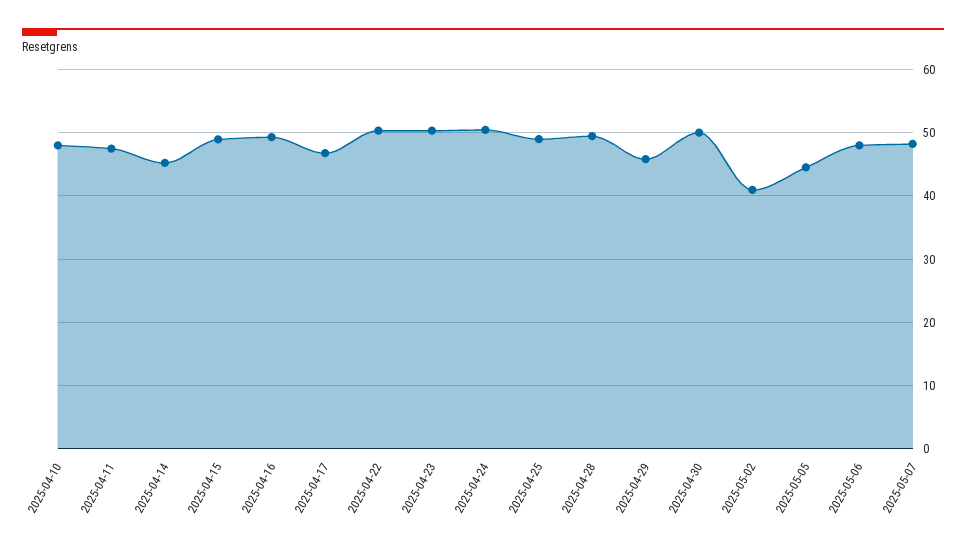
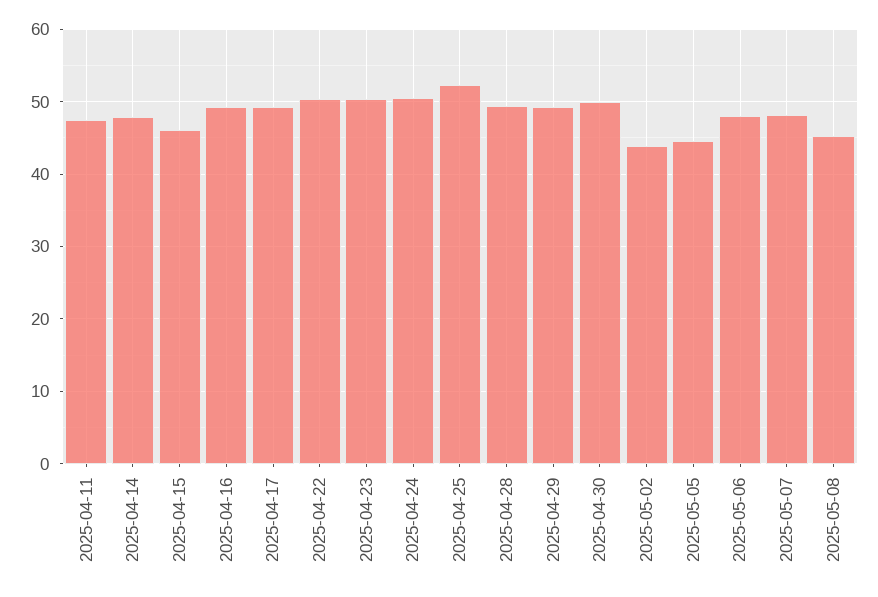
2025-04-10: 48 -> none
2025-04-14: 45 -> 48
2025-04-15: 49 -> 46
2025-04-17: 47 -> 49
2025-04-25: 49 -> 52
2025-04-29: 46 -> 49
2025-05-02: 41 -> 44
2025-05-08: none -> 45

